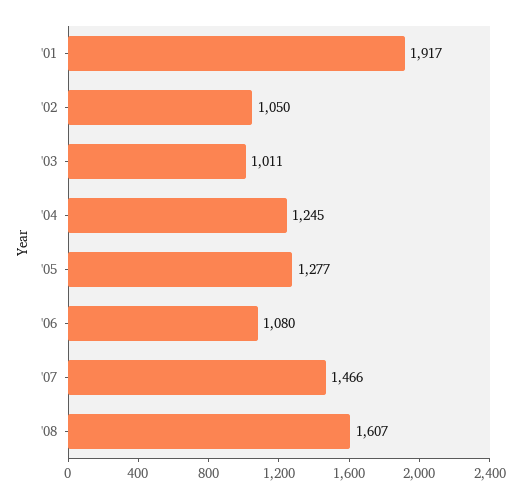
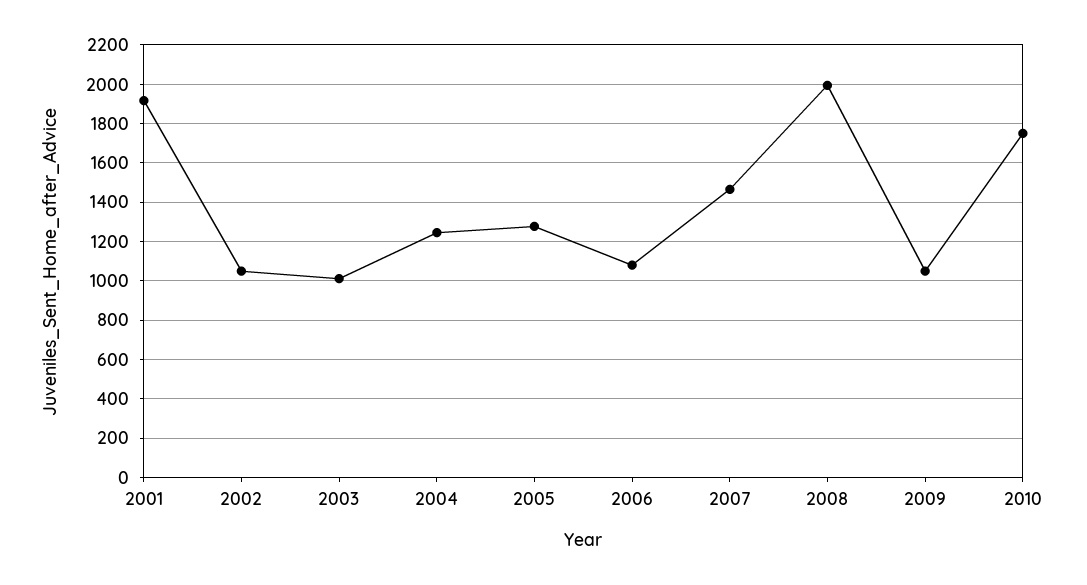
'08: 1607 -> 2000
2009: none -> 1050
2010: none -> 1750

